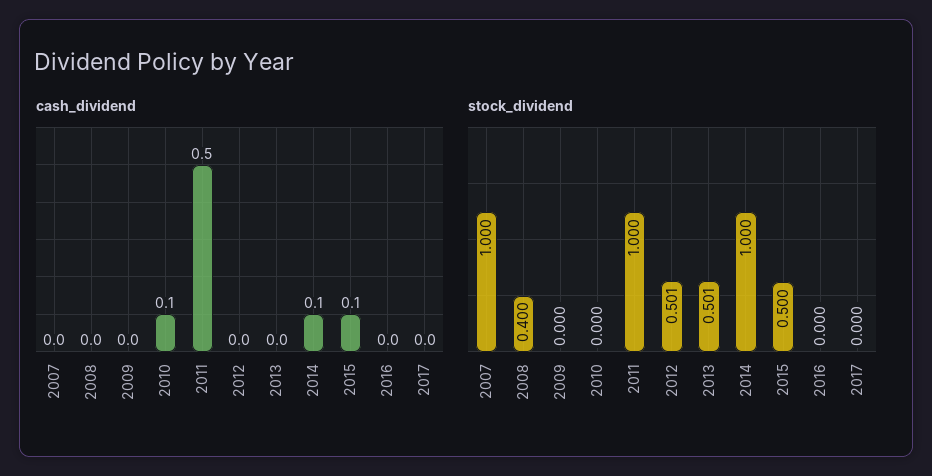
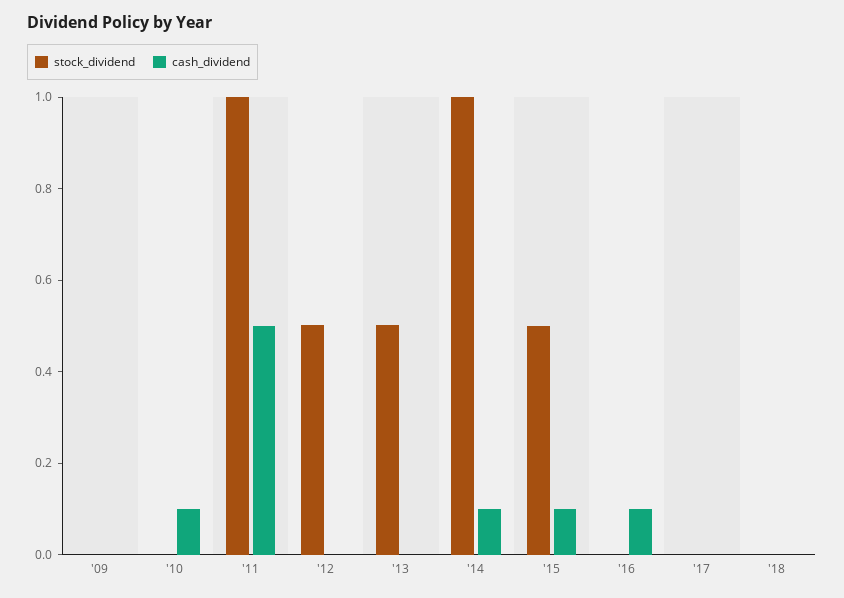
cash_dividend, 2007: 0 -> none
cash_dividend, 2008: 0 -> none
cash_dividend, 2016: 0 -> 0.1
stock_dividend, 2007: 1 -> none
stock_dividend, 2008: 0.4 -> none
stock_dividend, '18: none -> 0
cash_dividend, '18: none -> 0

